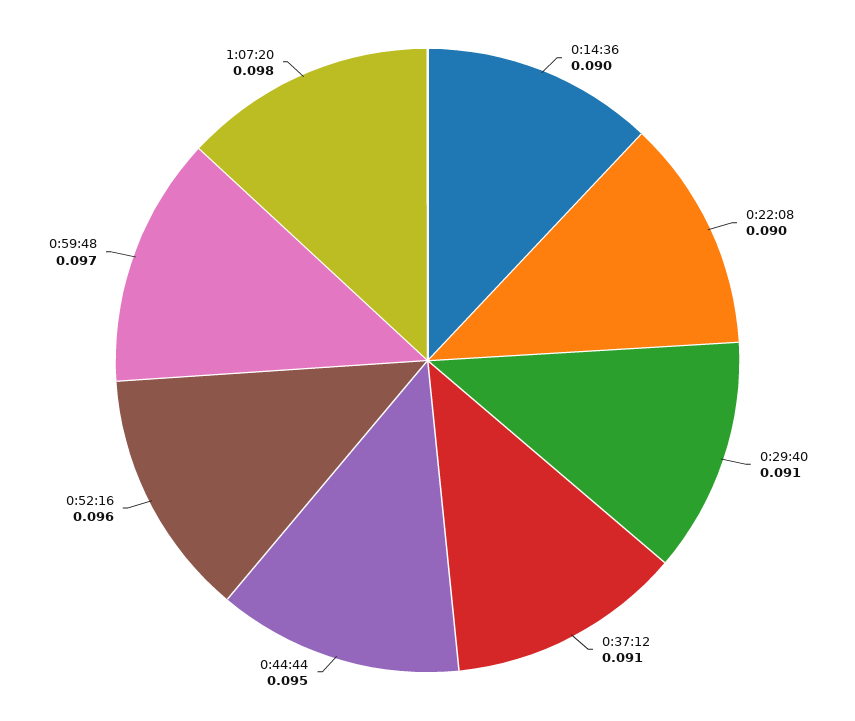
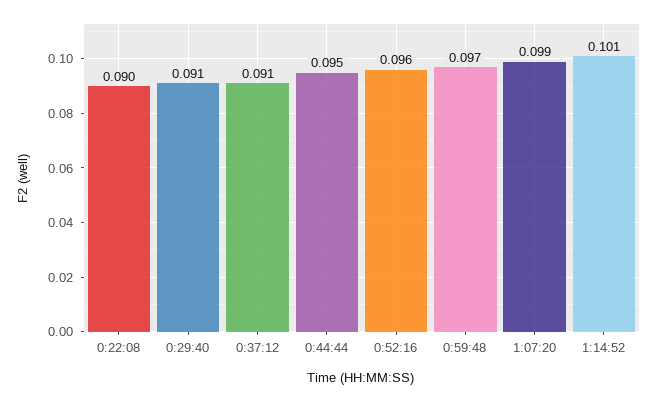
0:14:36: 0.09 -> none
1:07:20: 0.098 -> 0.099
1:14:52: none -> 0.101

